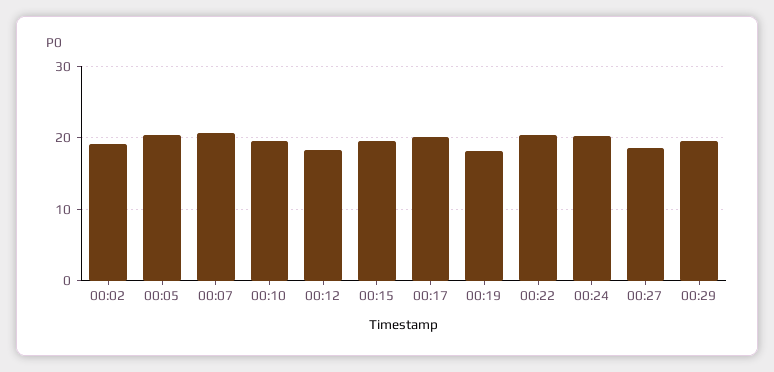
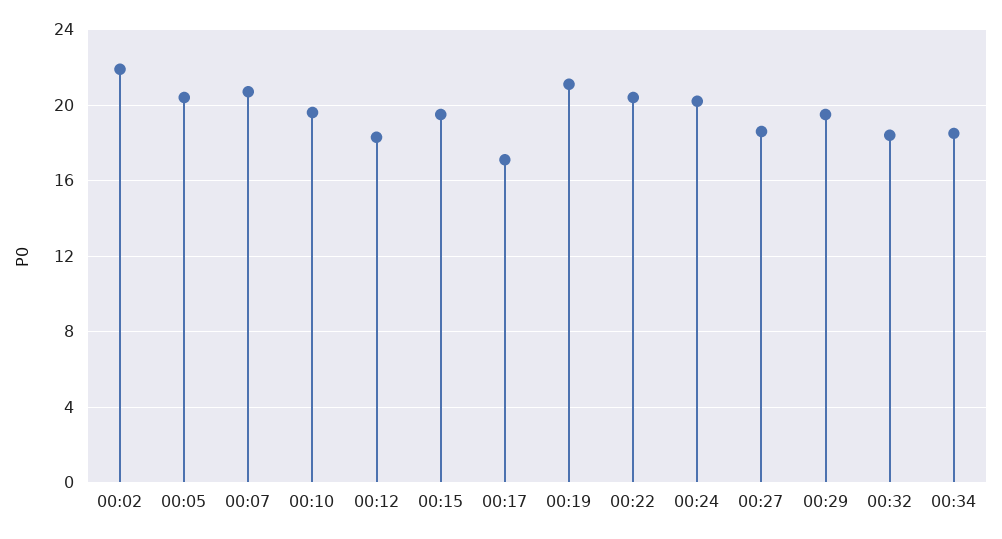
00:02: 19 -> 22
00:17: 20 -> 17
00:19: 18 -> 21
00:32: none -> 18.5
00:34: none -> 18.5

